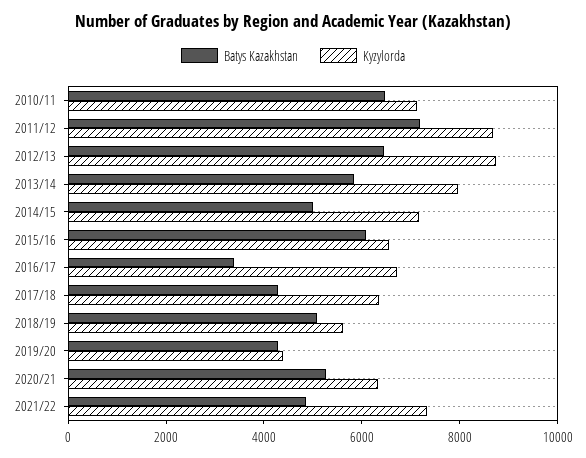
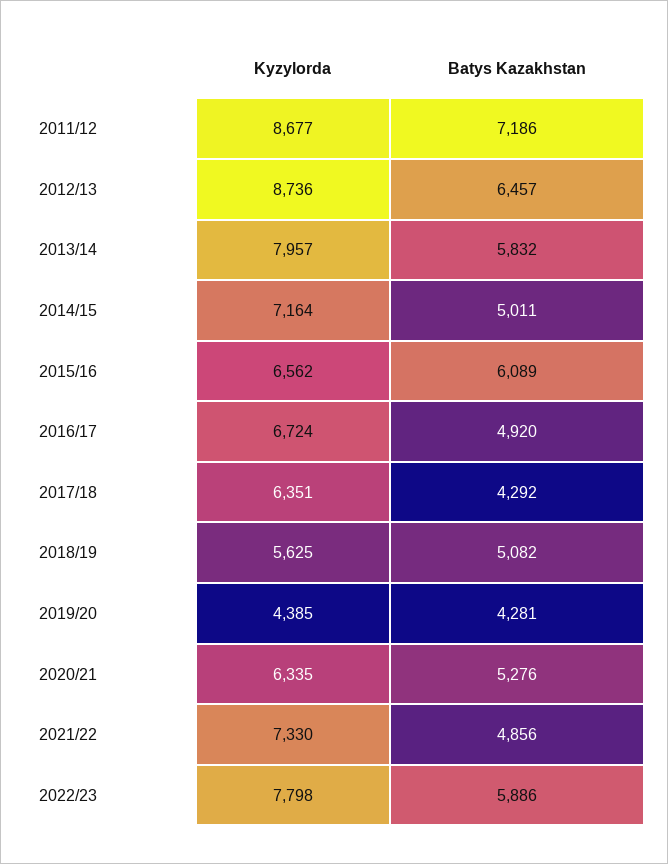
Batys Kazakhstan, 2010/11: 6500 -> none
Kyzylorda, 2010/11: 7000 -> none
Batys Kazakhstan, 2016/17: 3500 -> 4920
Kyzylorda, 2022/23: none -> 7798
Batys Kazakhstan, 2022/23: none -> 5886

